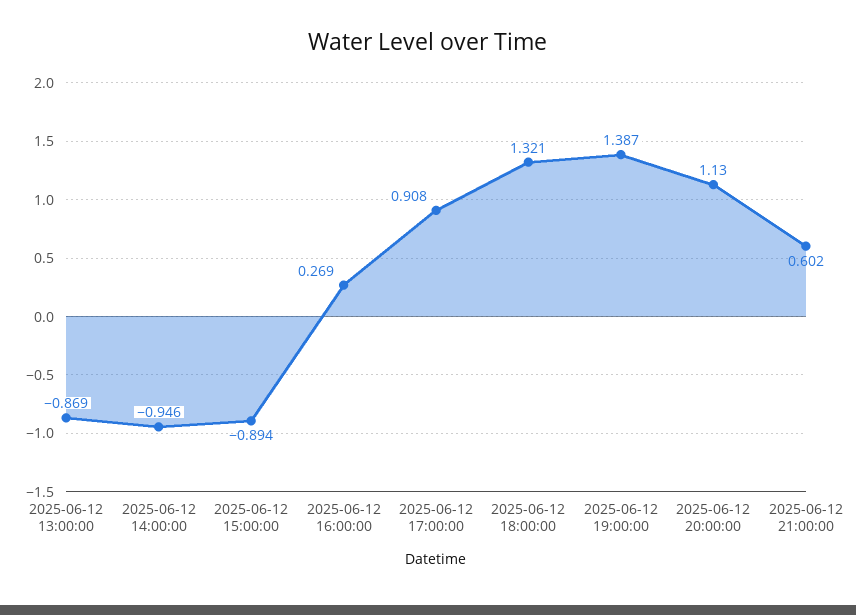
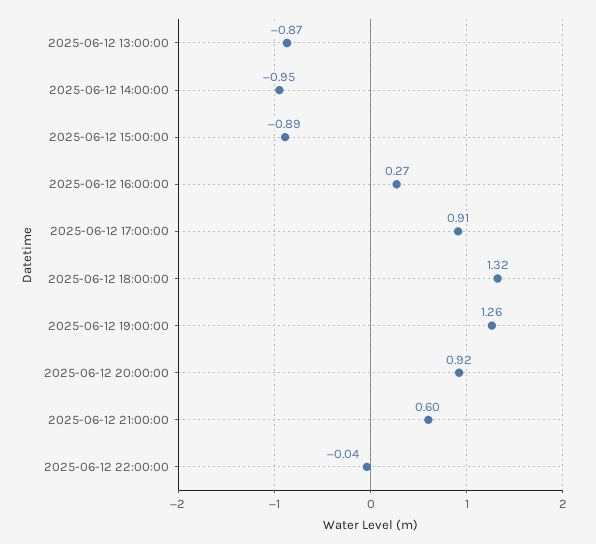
2025-06-12 19:00:00: 1.387 -> 1.26
2025-06-12 20:00:00: 1.13 -> 0.92
2025-06-12 22:00:00: none -> -0.04

